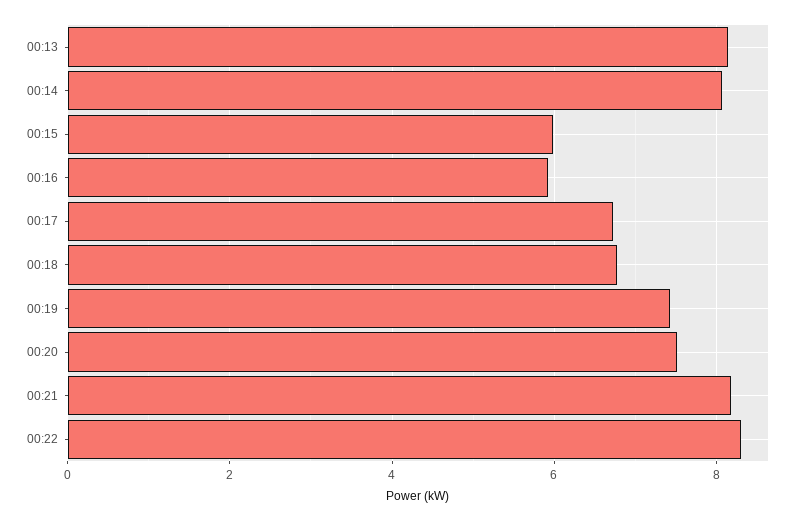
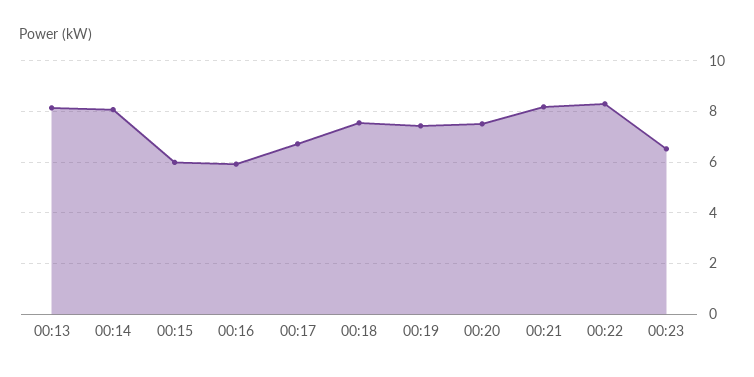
00:18: 6.8 -> 7.5
00:23: none -> 6.5

